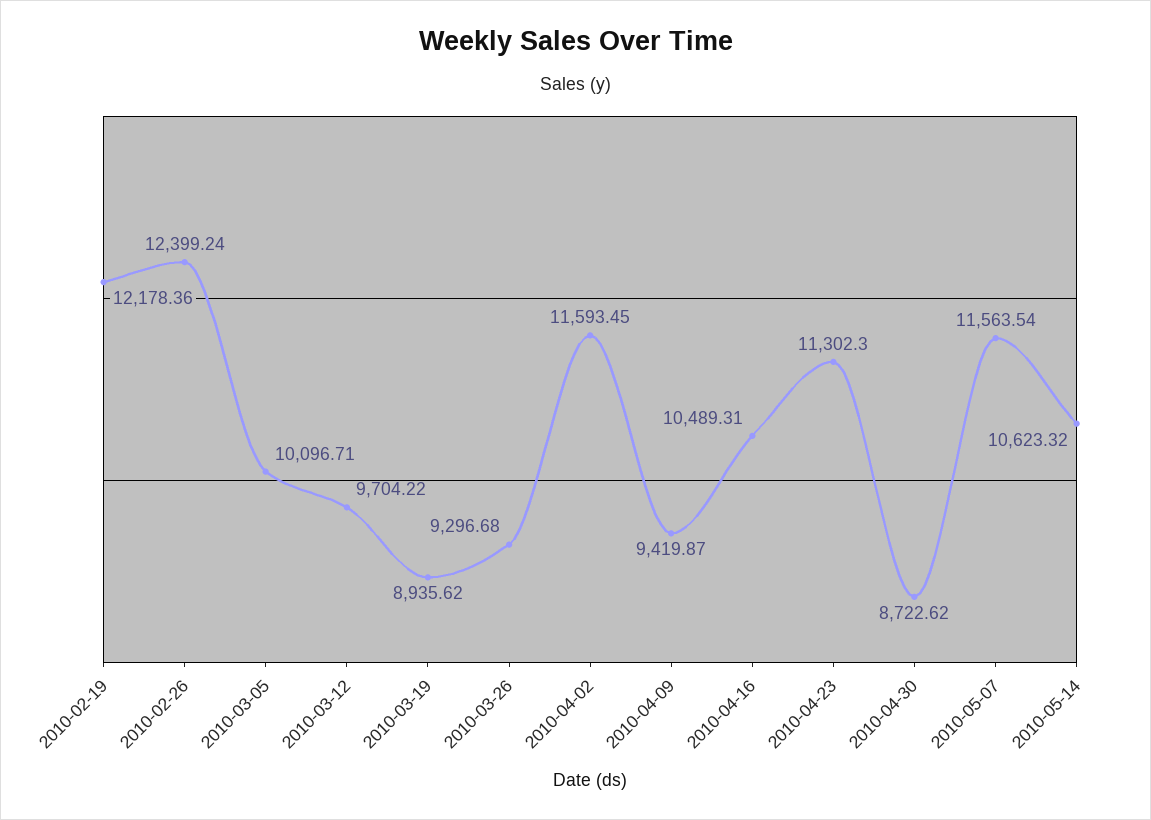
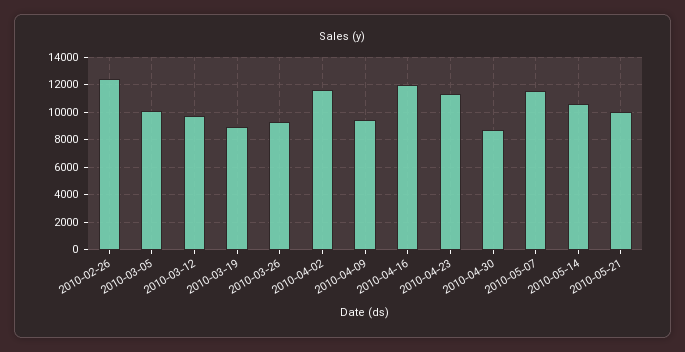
2010-02-19: 12178.36 -> none
2010-04-16: 10489.31 -> 12000
2010-05-21: none -> 10000

